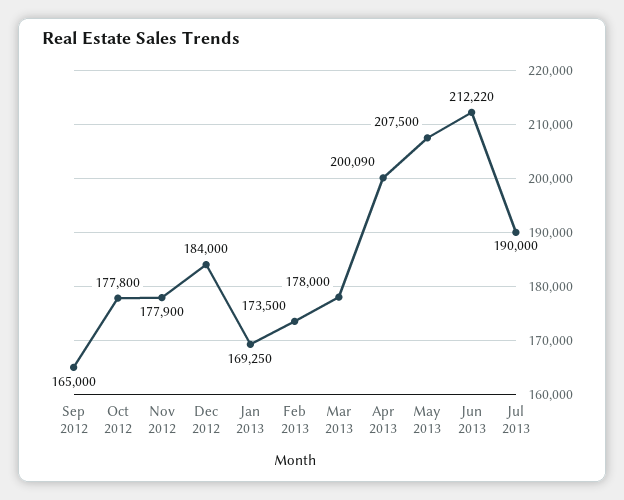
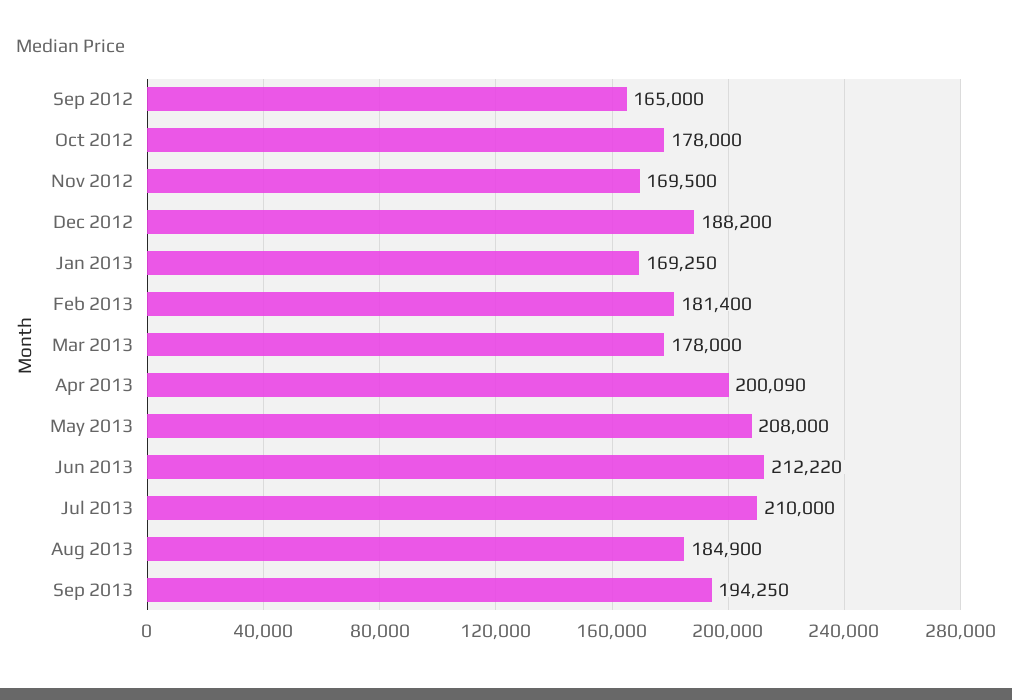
Oct 2012: 177800 -> 178000
Nov 2012: 177900 -> 169500
Dec 2012: 184000 -> 188200
Feb 2013: 173500 -> 181400
May 2013: 207500 -> 208000
Jul 2013: 190000 -> 210000
Aug 2013: none -> 184900
Sep 2013: none -> 194250

